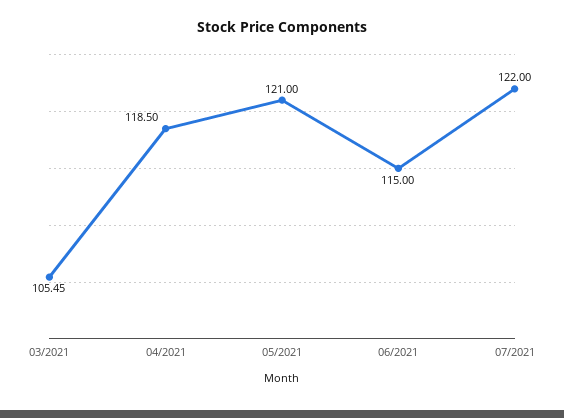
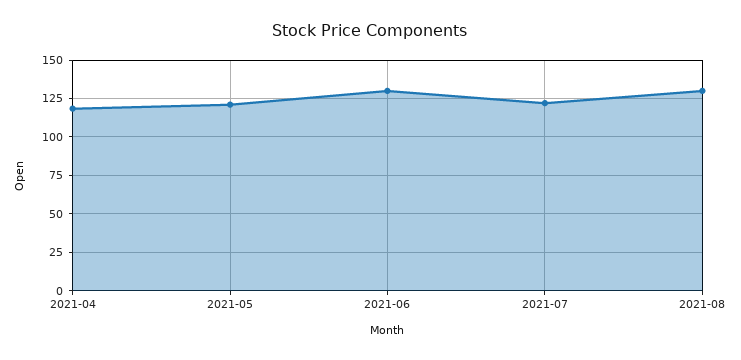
03/2021: 105.45 -> none
06/2021: 115 -> 130
2021-08: none -> 130

